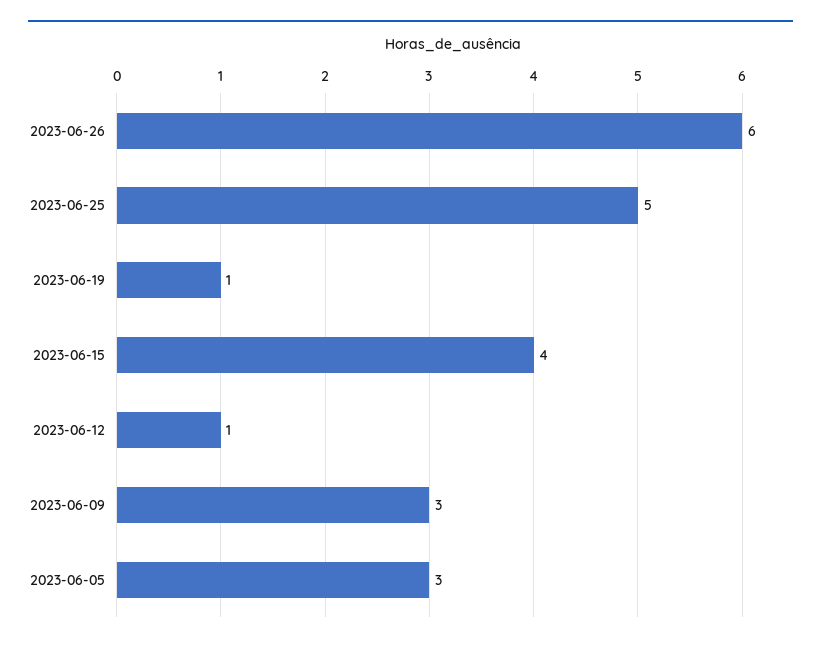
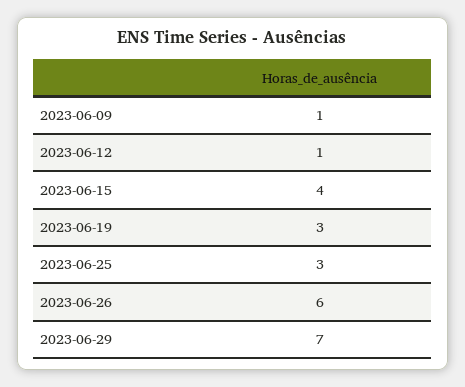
2023-06-25: 5 -> 3
2023-06-19: 1 -> 3
2023-06-09: 3 -> 1
2023-06-05: 3 -> none
2023-06-29: none -> 7

